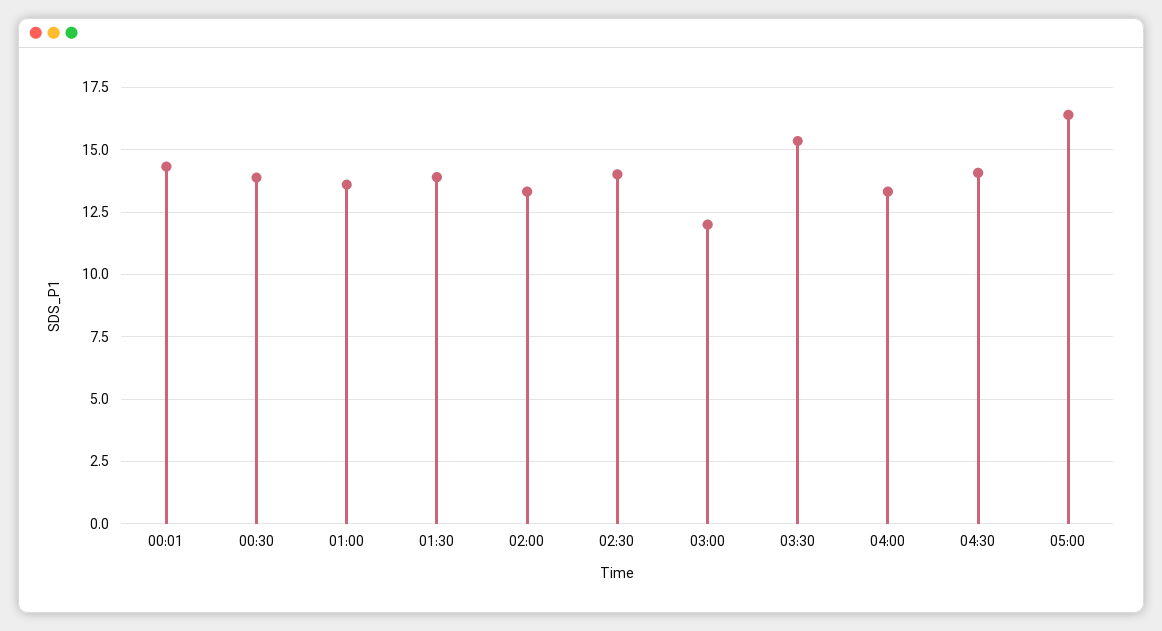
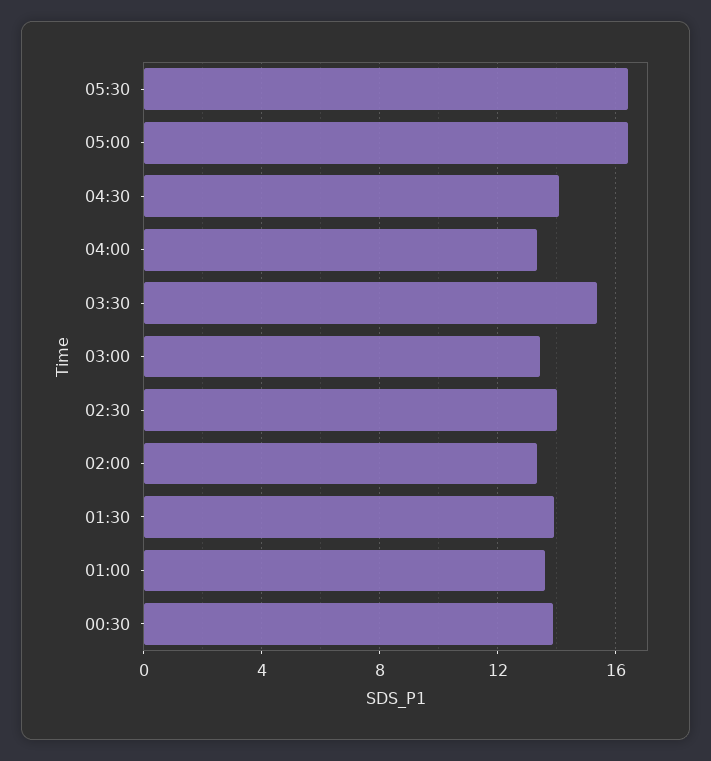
00:01: 14.25 -> none
03:00: 12 -> 13.5
05:30: none -> 16.5

